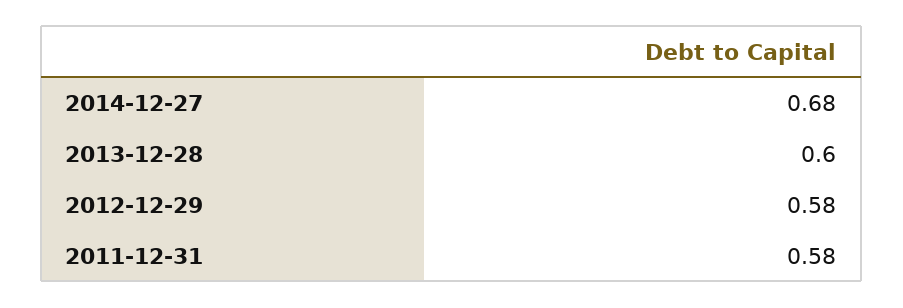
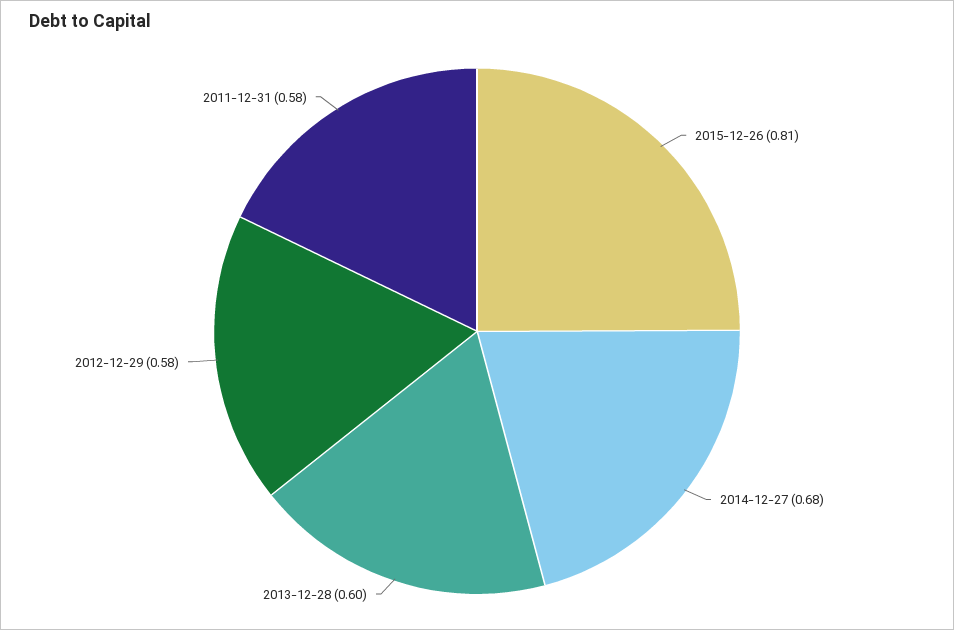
2015-12-26: none -> 0.81

